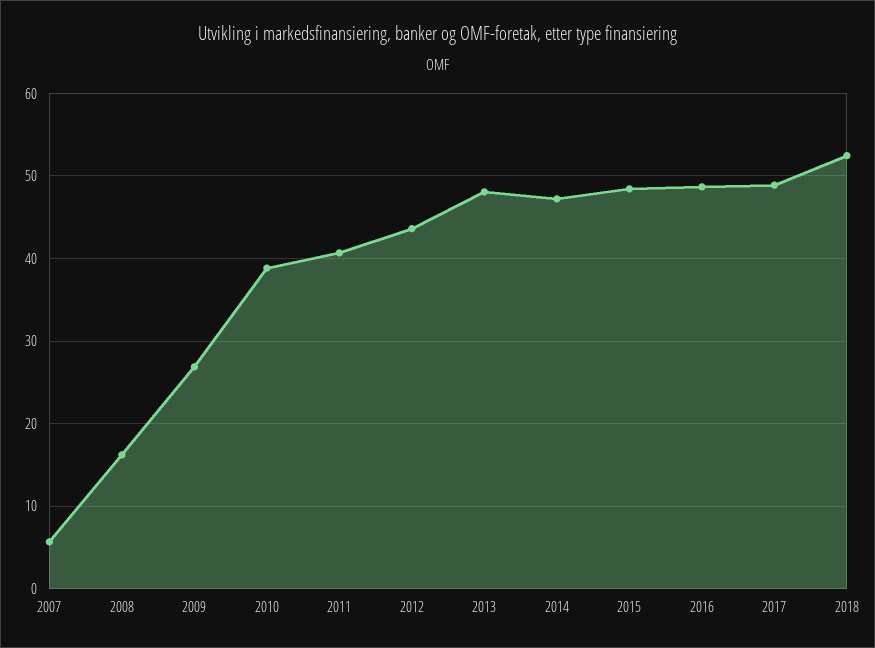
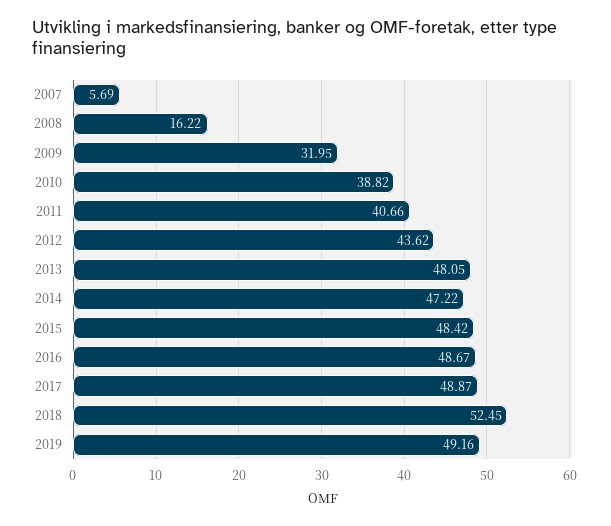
2009: 27 -> 31.95
2019: none -> 49.16

